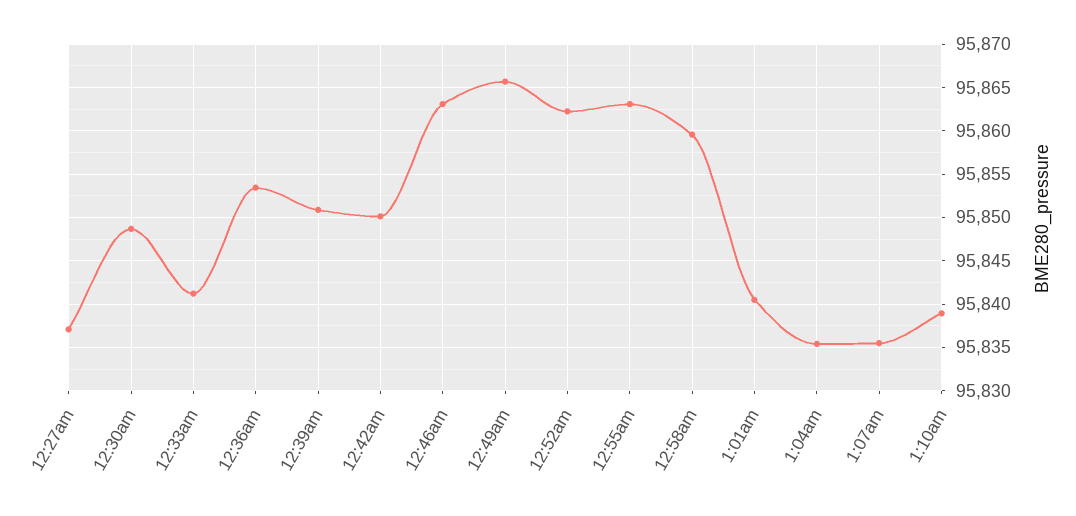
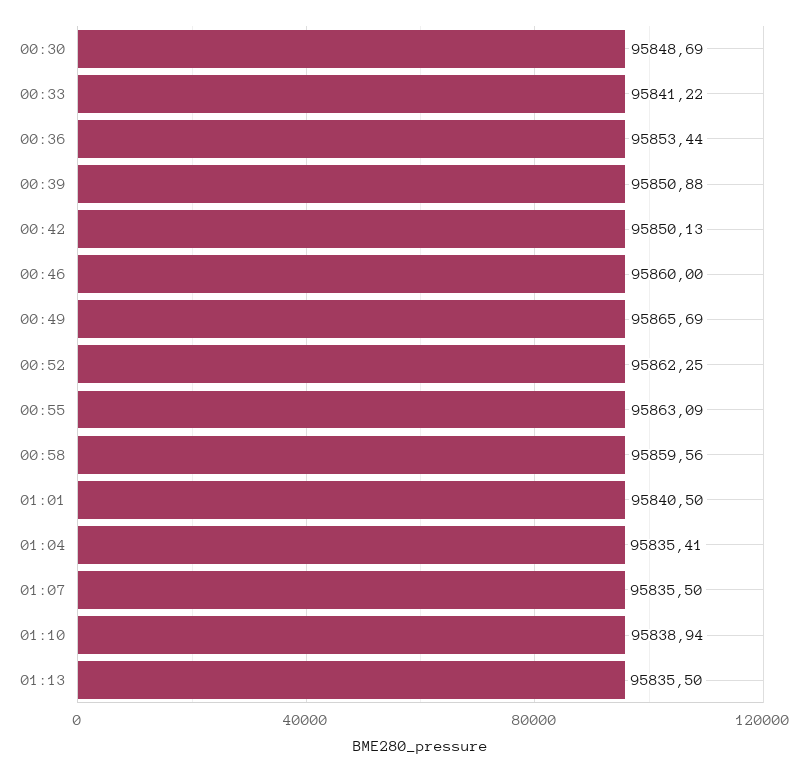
12:27am: 95837 -> none
12:46am: 95863 -> 95860
01:13: none -> 95835.5

